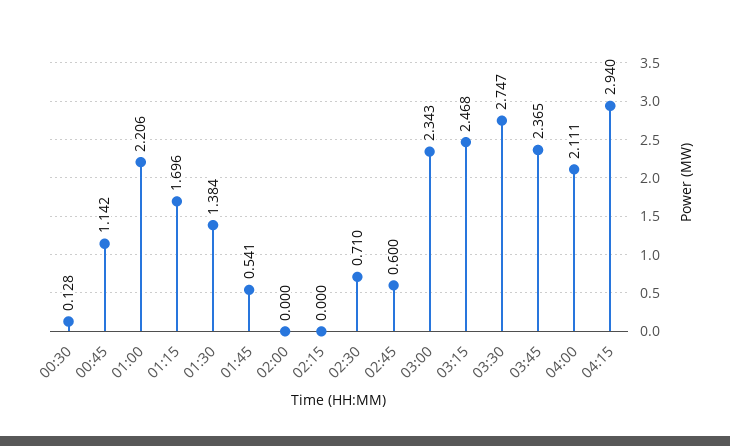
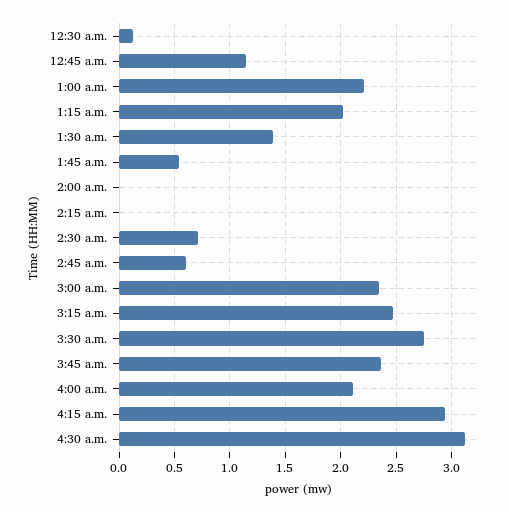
01:15: 1.696 -> 2
4:30 a.m.: none -> 3.1

